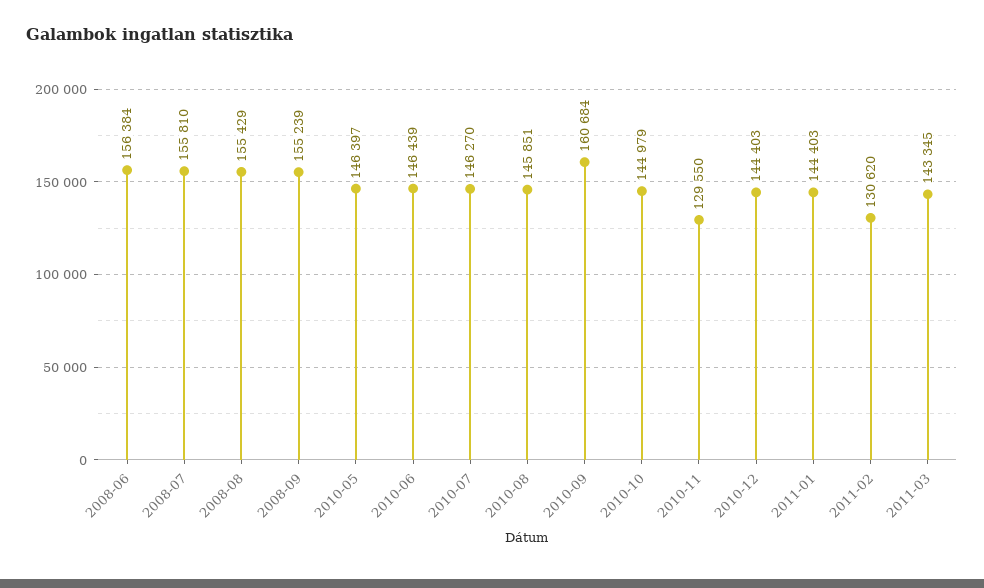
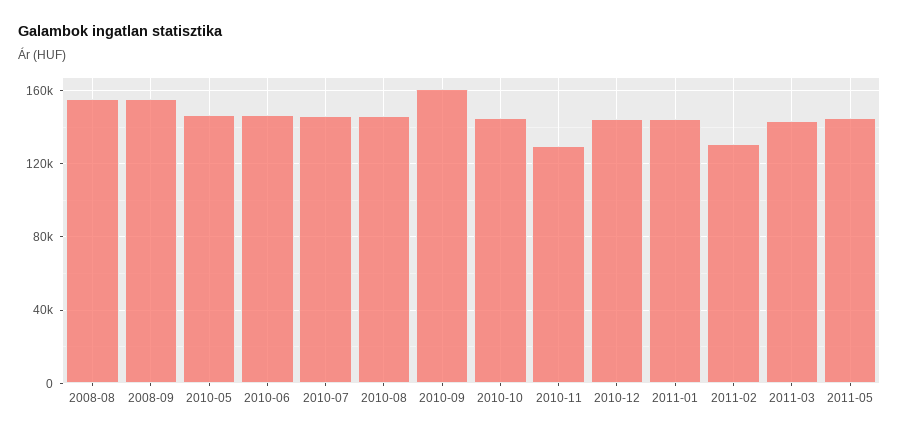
2008-06: 156384 -> none
2008-07: 155810 -> none
2011-05: none -> 145000

